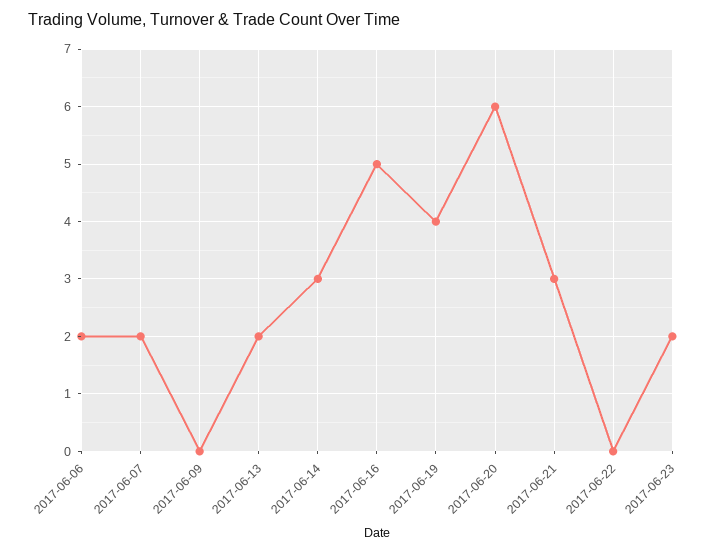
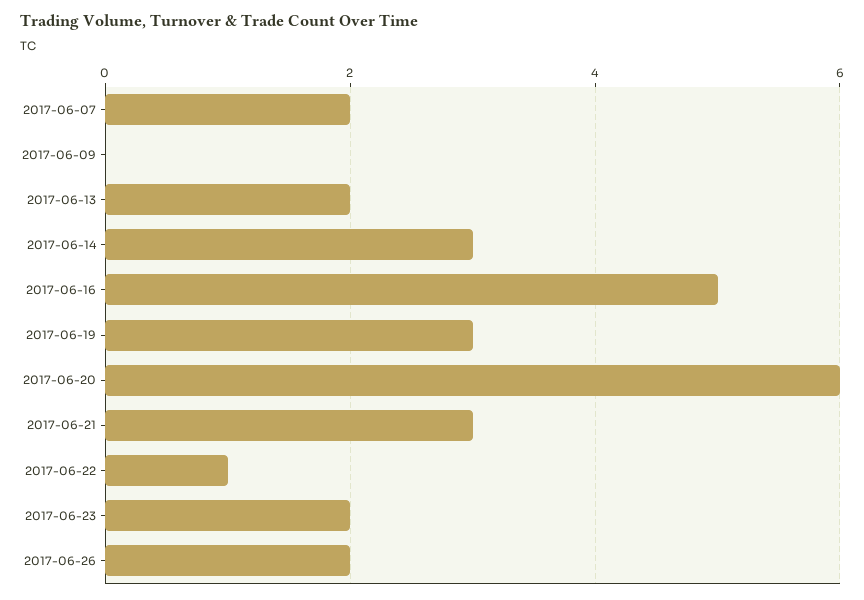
2017-06-06: 2 -> none
2017-06-19: 4 -> 3
2017-06-22: 0 -> 1
2017-06-26: none -> 2

